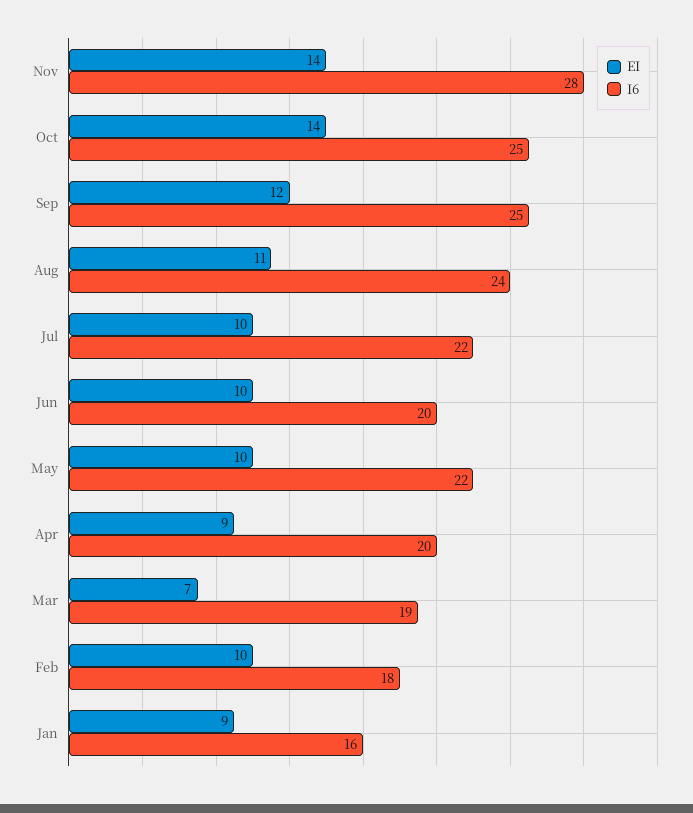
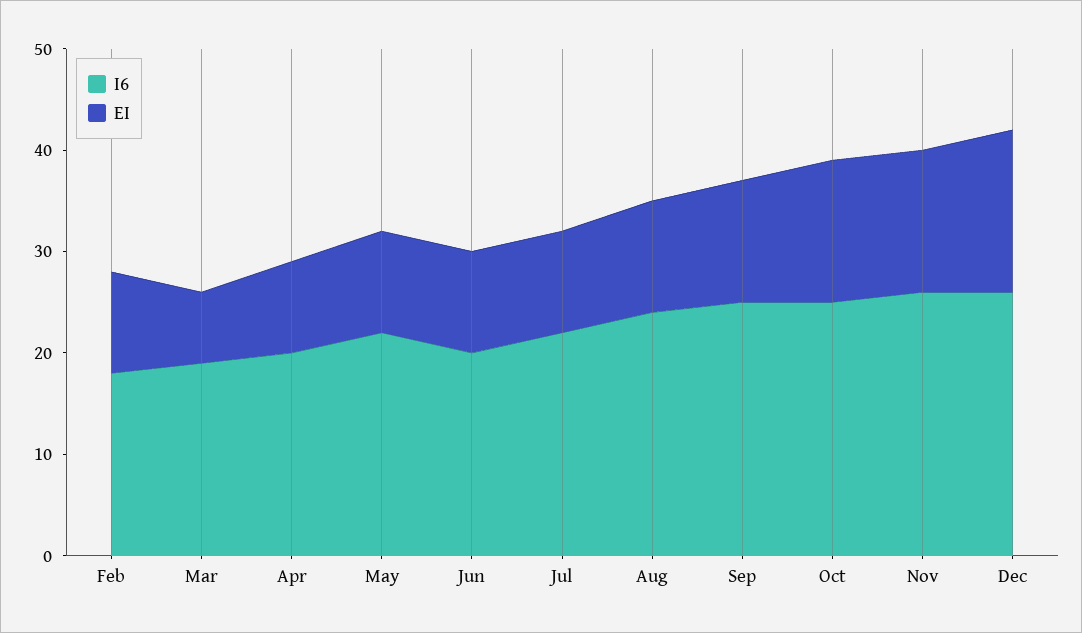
I6, Nov: 28 -> 26
EI, Jan: 9 -> none
I6, Jan: 16 -> none
I6, Dec: none -> 26
EI, Dec: none -> 16

